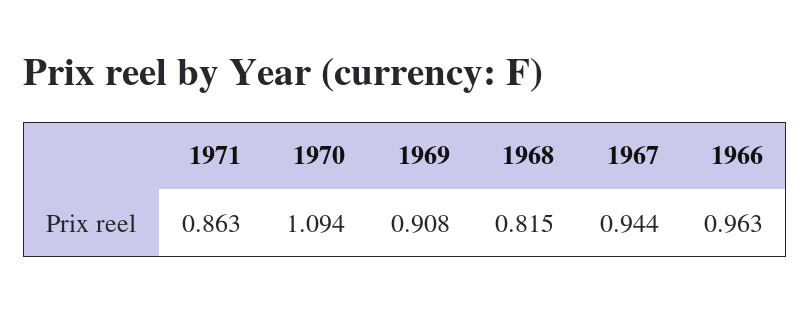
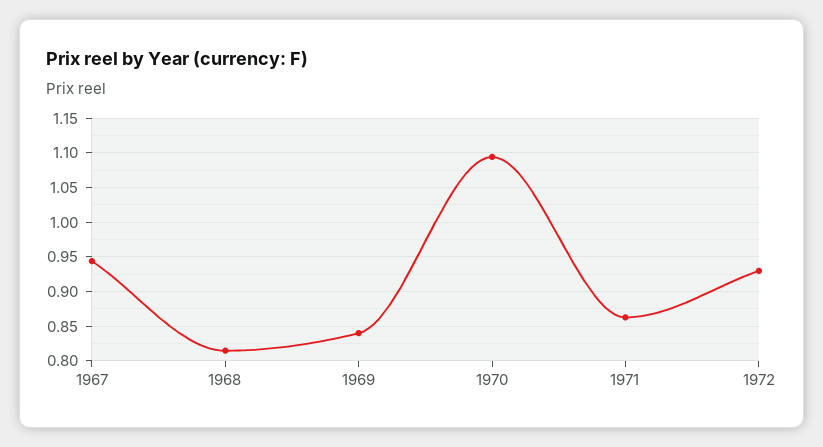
1969: 0.908 -> 0.84
1966: 0.963 -> none
1972: none -> 0.93

